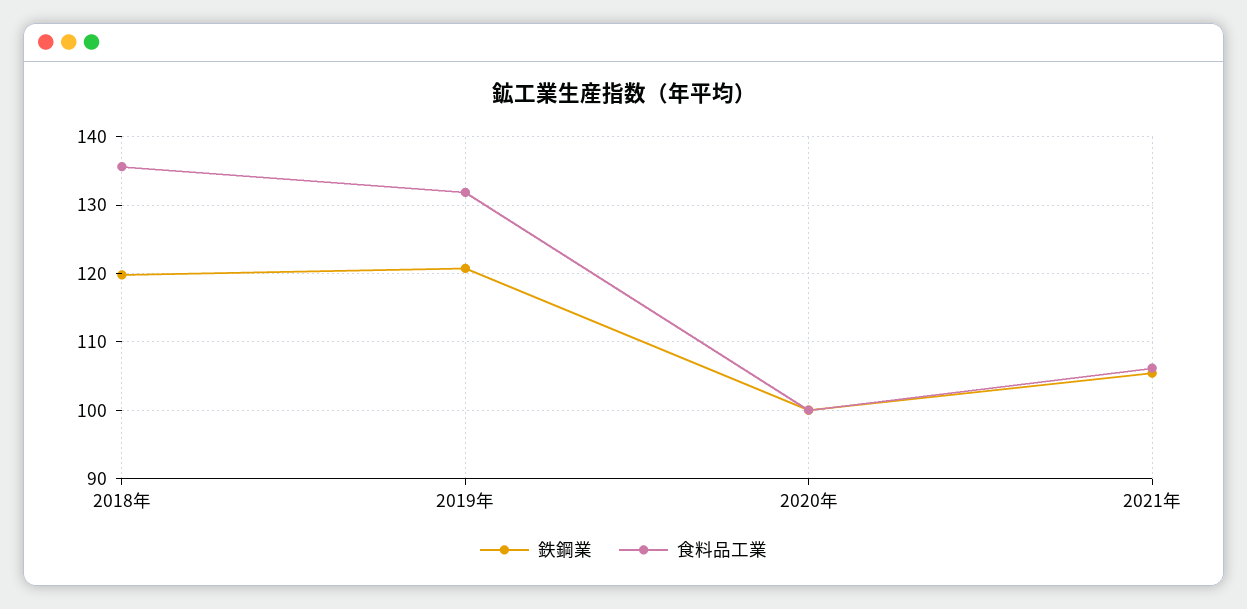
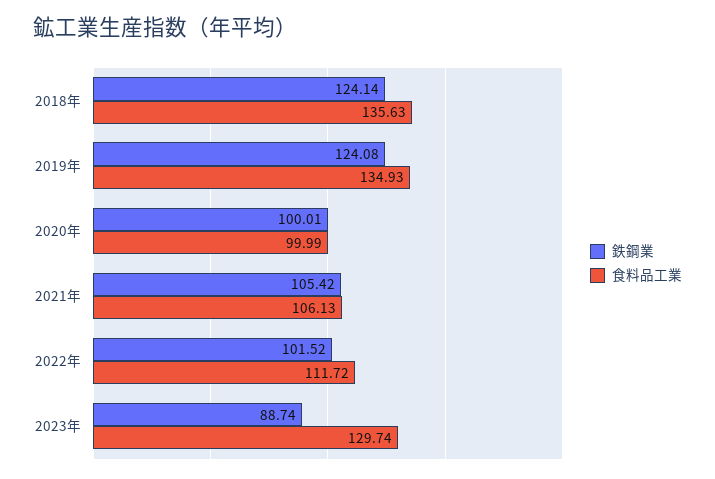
鉄鋼業, 2018年: 120 -> 124.14
鉄鋼業, 2019年: 121 -> 124.08
食料品工業, 2019年: 132 -> 134.93
鉄鋼業, 2022年: none -> 101.52
食料品工業, 2022年: none -> 111.72
鉄鋼業, 2023年: none -> 88.74
食料品工業, 2023年: none -> 129.74

